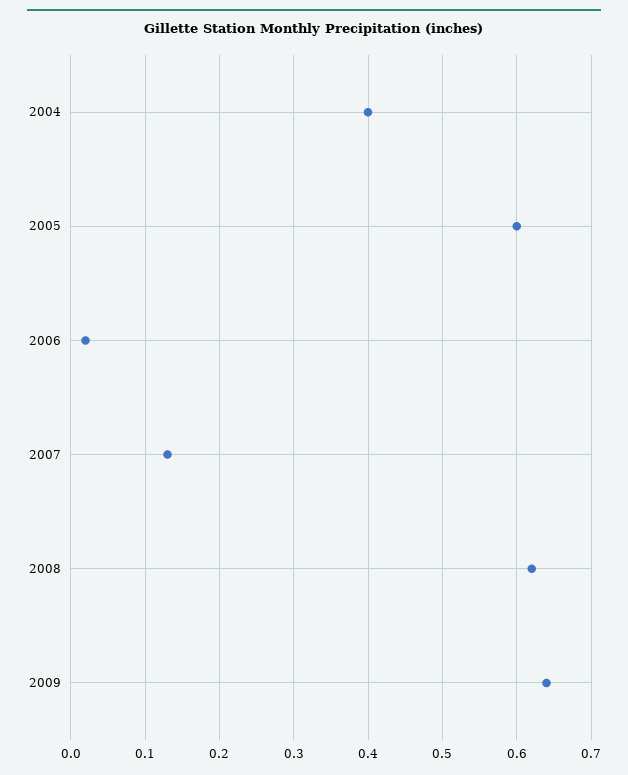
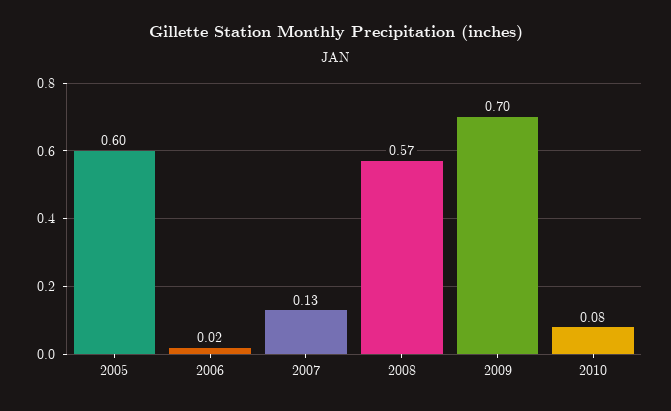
2004: 0.4 -> none
2008: 0.62 -> 0.57
2009: 0.64 -> 0.7
2010: none -> 0.08

